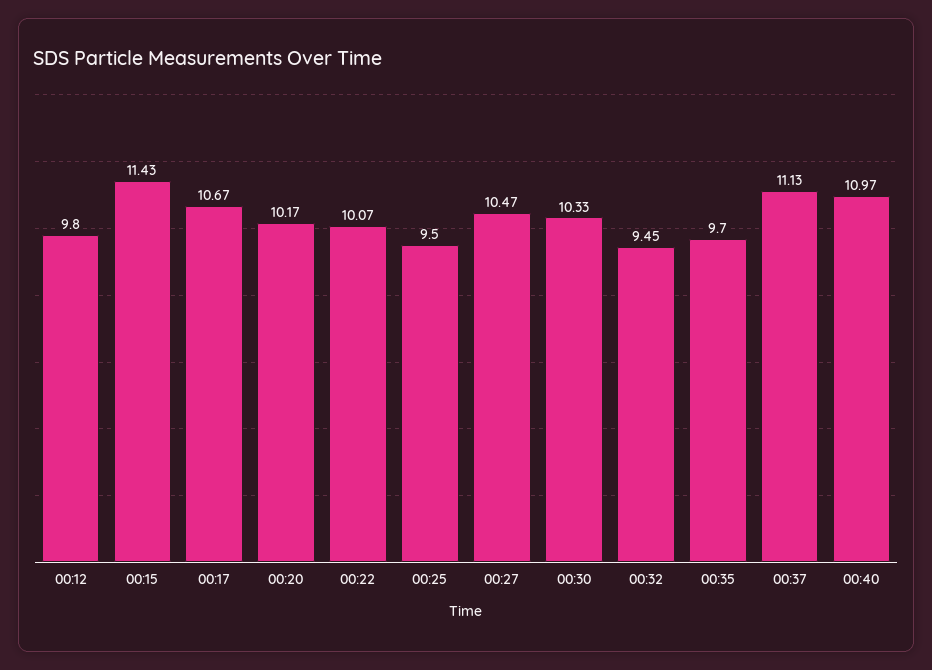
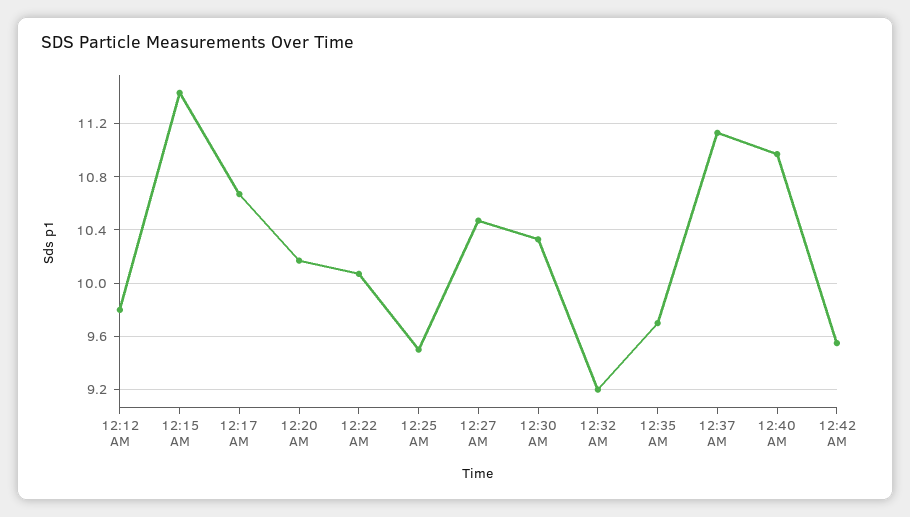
00:32: 9.45 -> 9.2
12:42 AM: none -> 9.55

